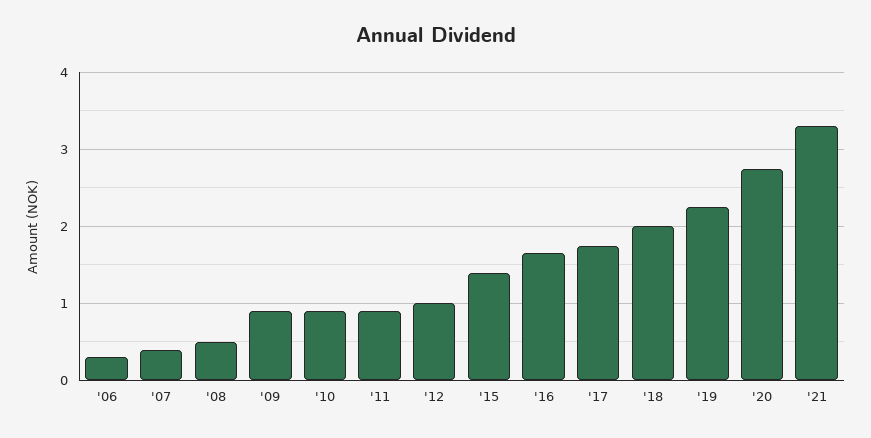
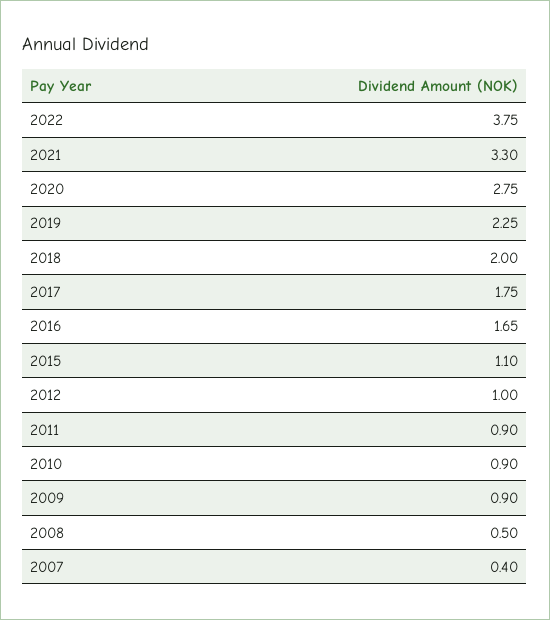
'06: 0.3 -> none
'15: 1.4 -> 1.1
2022: none -> 3.75

